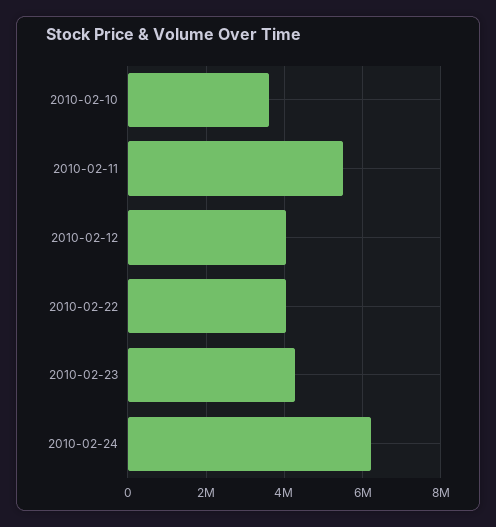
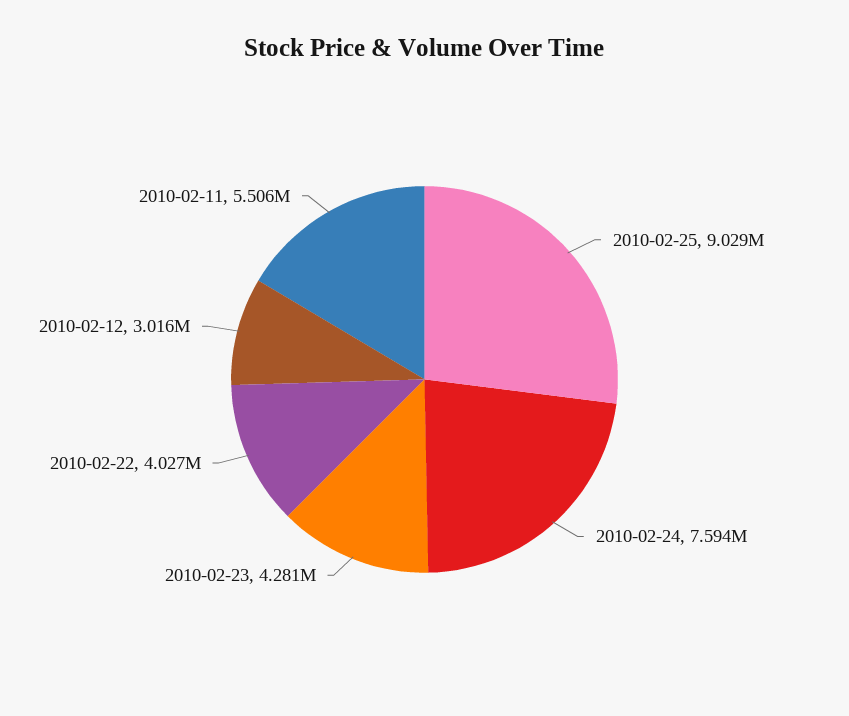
2010-02-10: 3600000 -> none
2010-02-12: 4000000 -> 3016000
2010-02-24: 6200000 -> 7594000
2010-02-25: none -> 9029000

